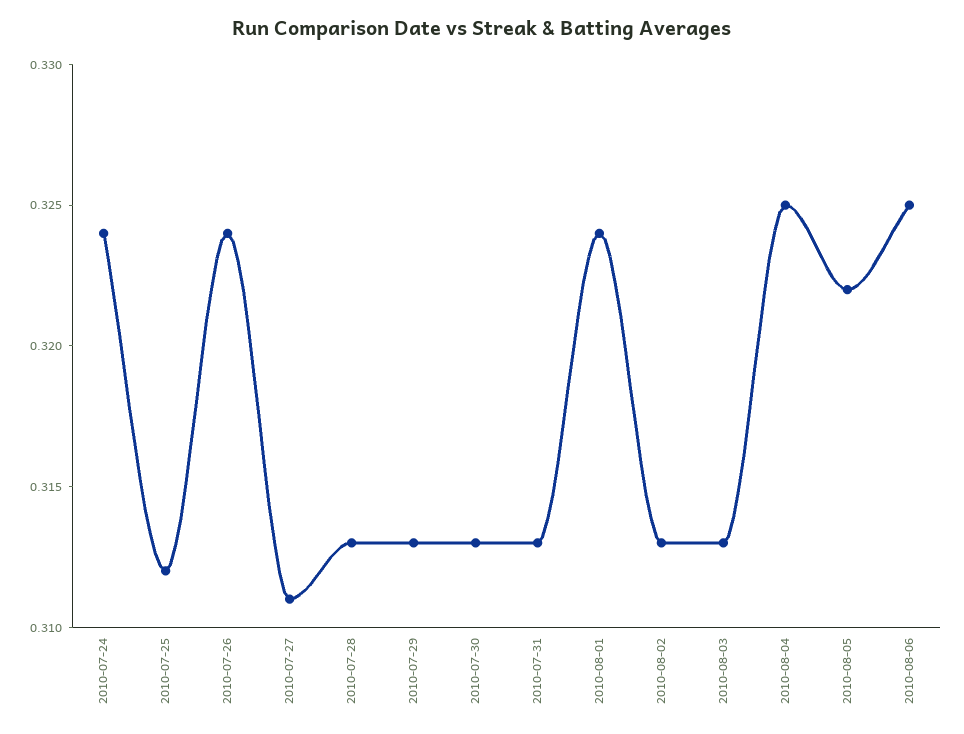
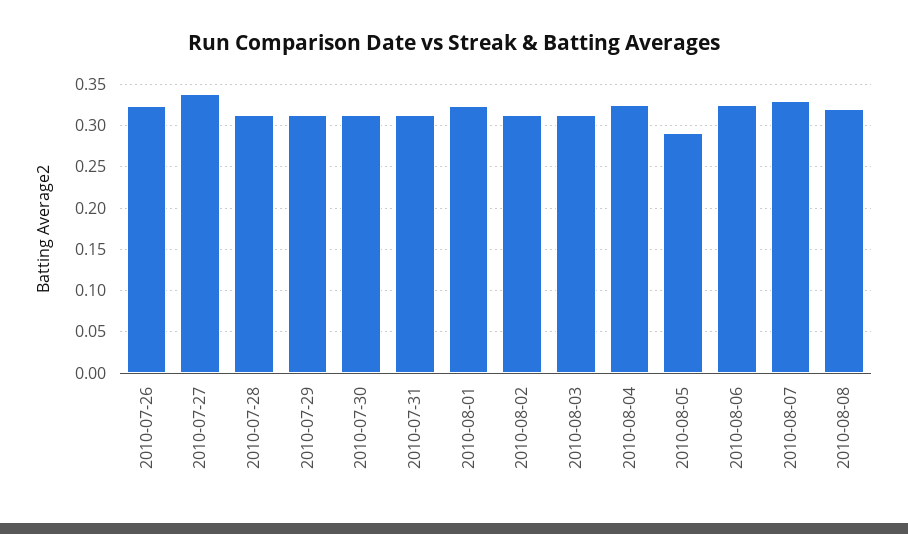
2010-07-24: 0.324 -> none
2010-07-25: 0.312 -> none
2010-07-27: 0.311 -> 0.34
2010-08-05: 0.322 -> 0.29
2010-08-07: none -> 0.33
2010-08-08: none -> 0.32

